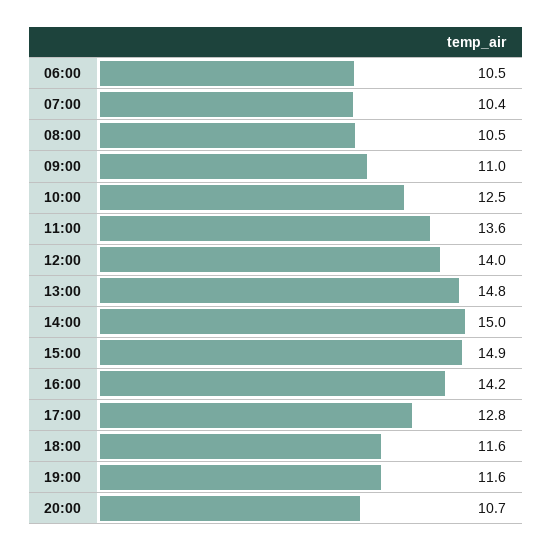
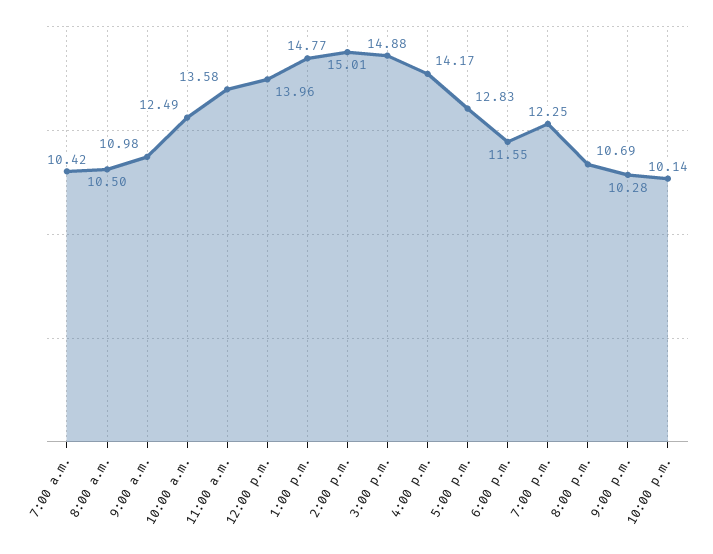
06:00: 10.5 -> none
19:00: 11.6 -> 12.25
9:00 p.m.: none -> 10.28
10:00 p.m.: none -> 10.14

